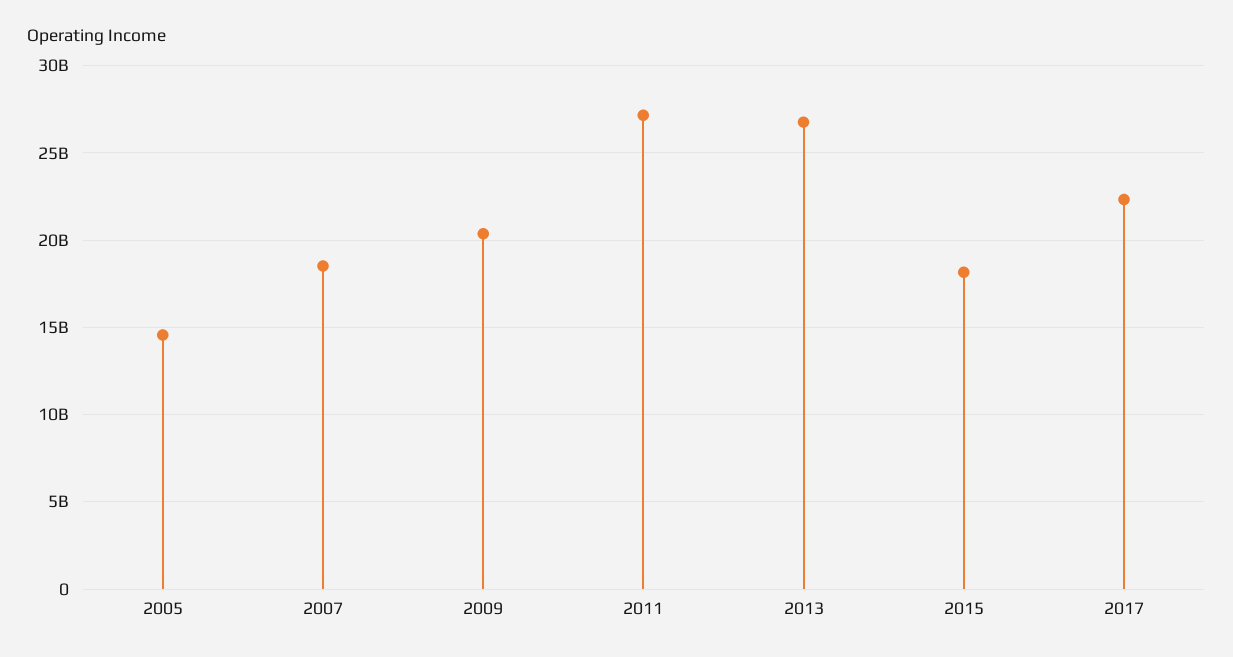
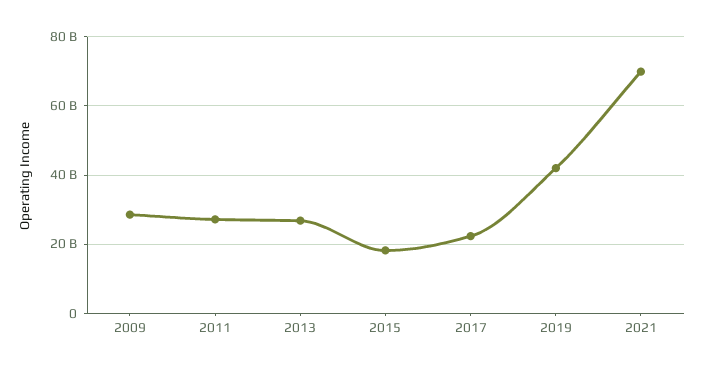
2005: 14500000000 -> none
2007: 18500000000 -> none
2009: 20500000000 -> 28000000000
2019: none -> 42000000000
2021: none -> 70000000000

